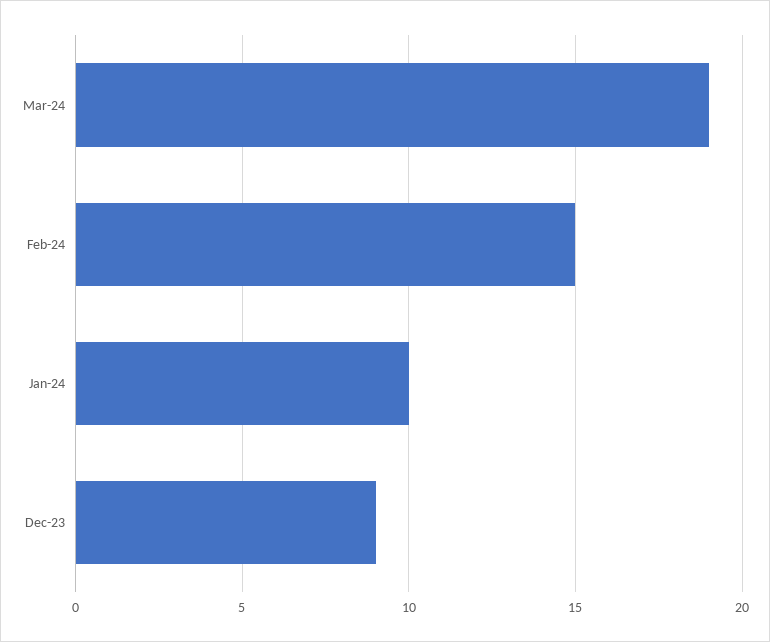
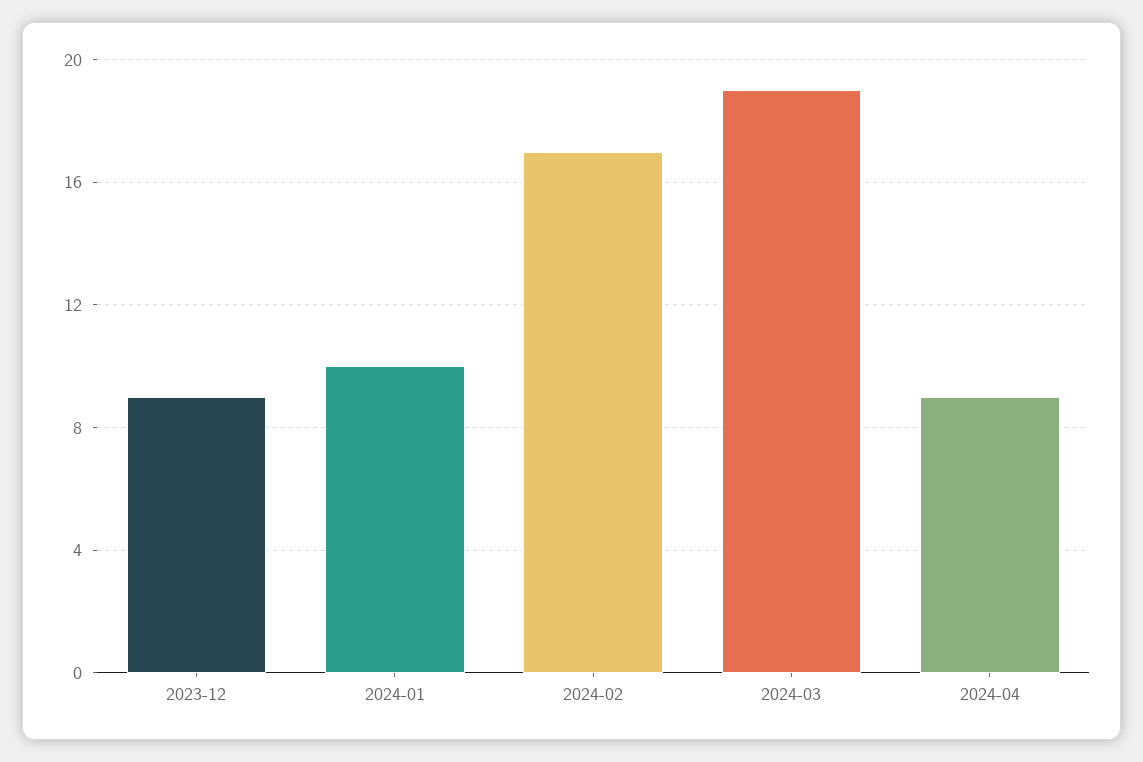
Feb-24: 15 -> 17
2024-04: none -> 9

